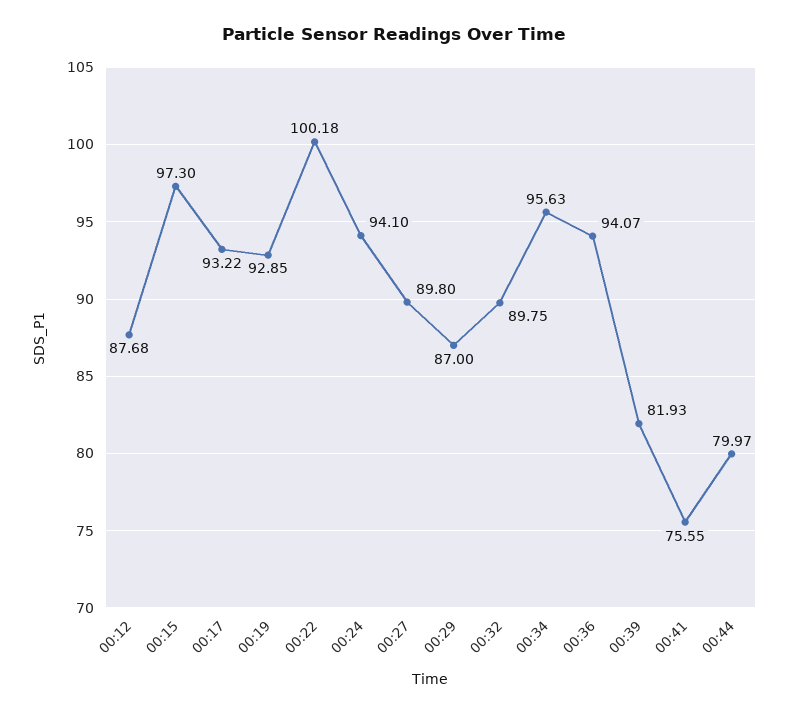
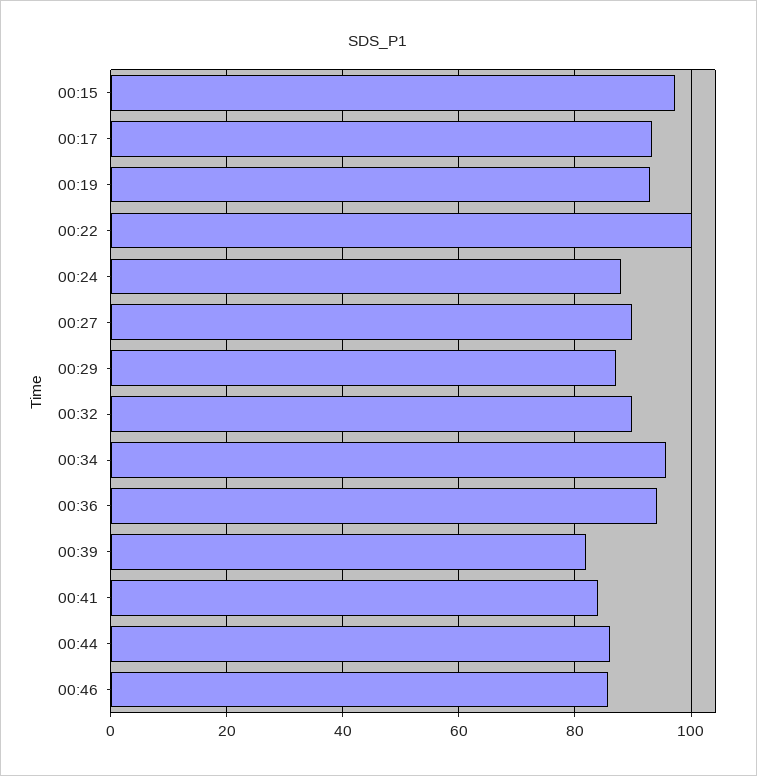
00:12: 87.68 -> none
00:24: 94.1 -> 88
00:41: 75.55 -> 84
00:44: 79.97 -> 86
00:46: none -> 86

